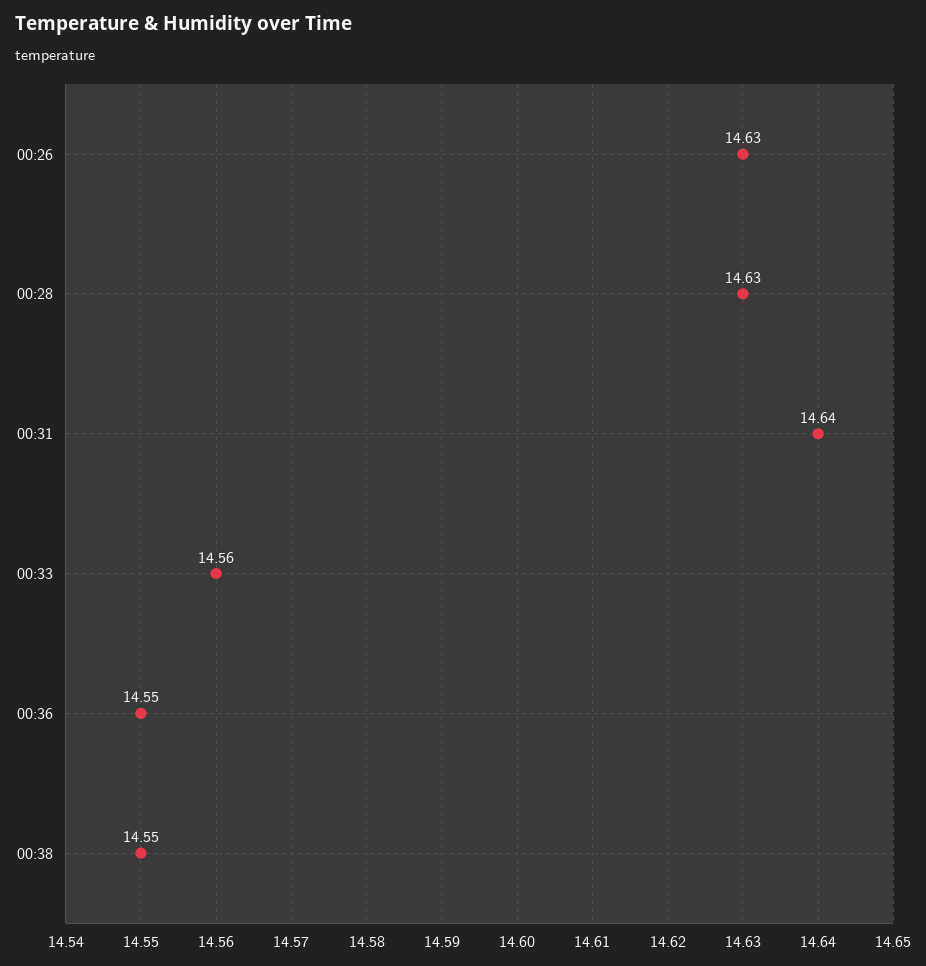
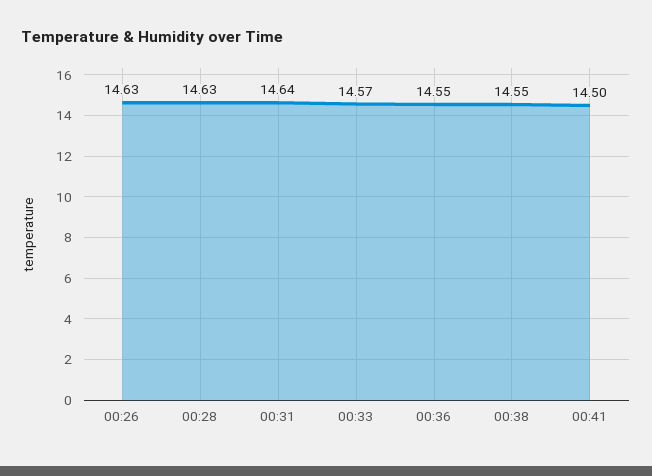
00:33: 14.56 -> 14.57
00:41: none -> 14.5

